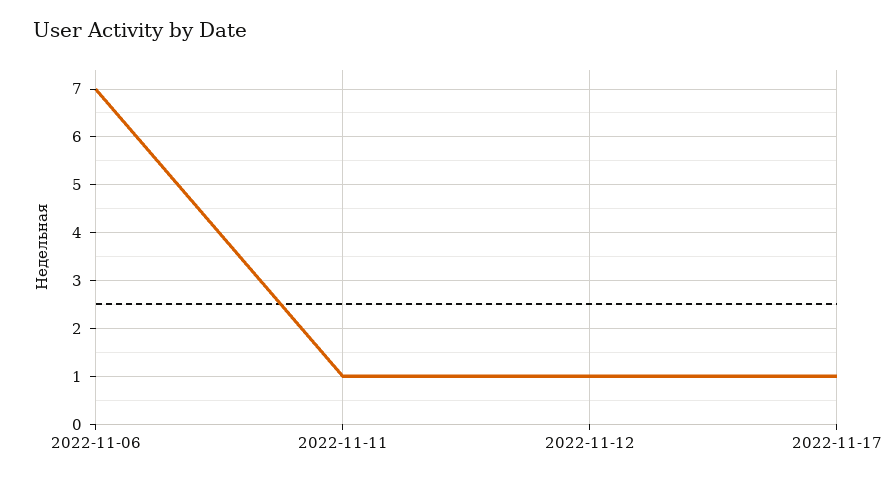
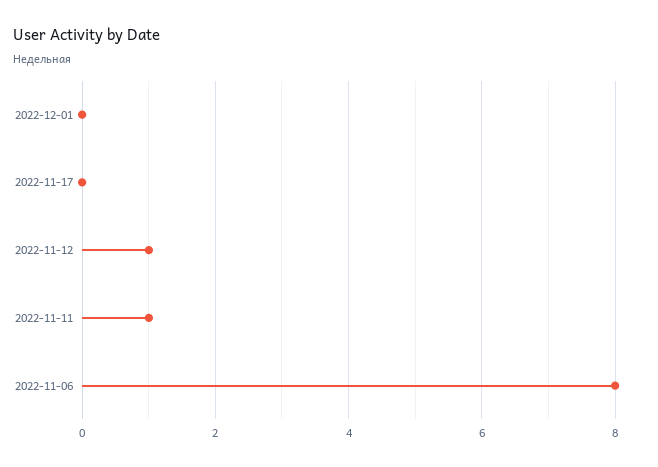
2022-11-06: 7 -> 8
2022-11-17: 1 -> 0
2022-12-01: none -> 0

